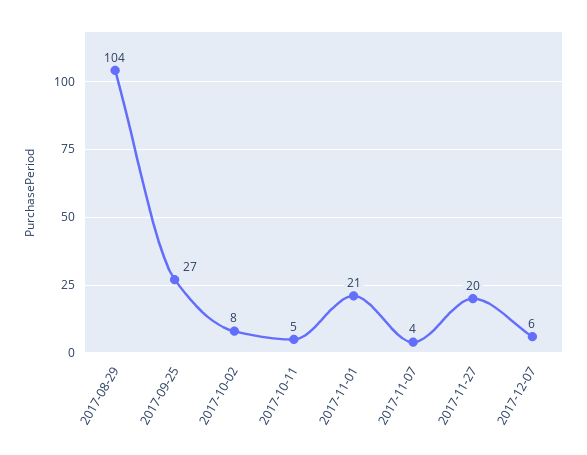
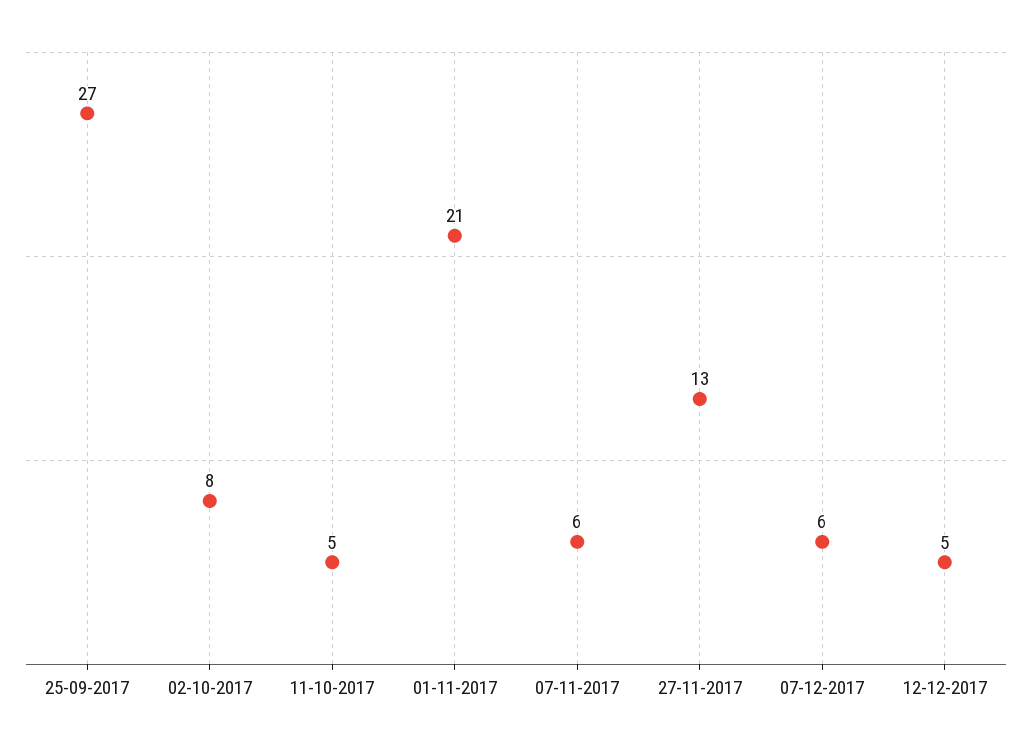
2017-08-29: 104 -> none
2017-11-07: 4 -> 6
2017-11-27: 20 -> 13
12-12-2017: none -> 5

